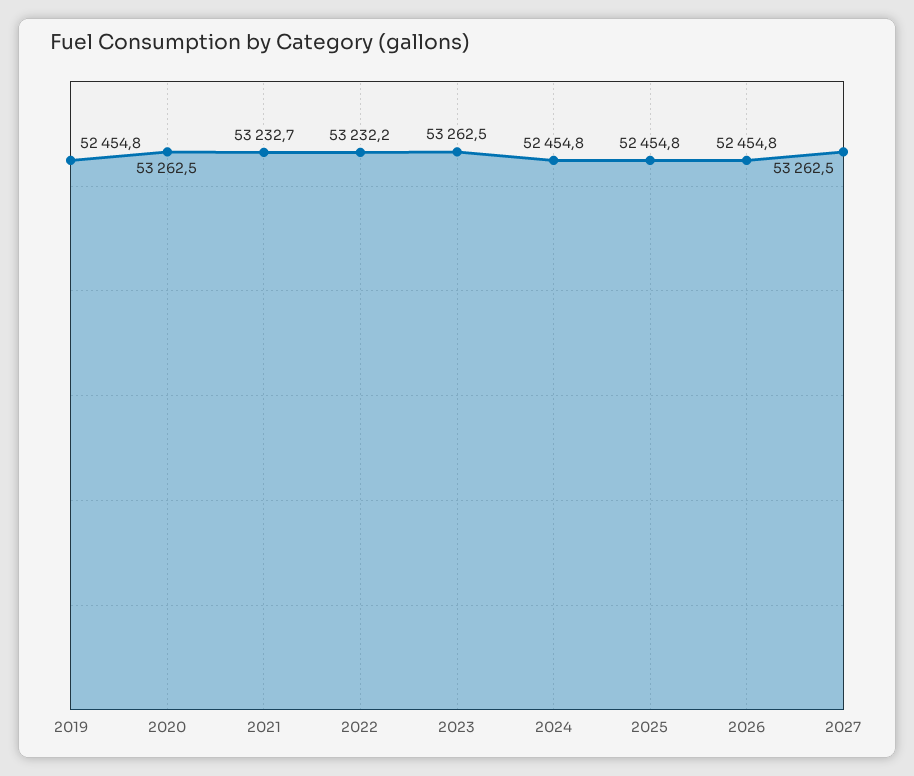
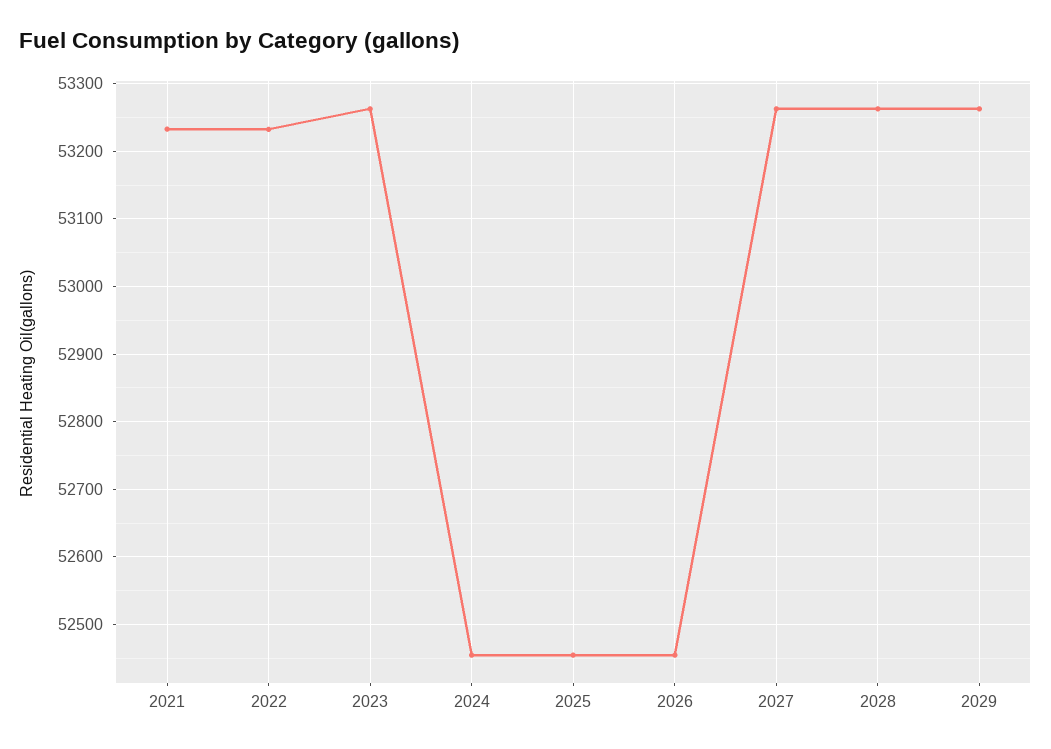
2019: 52454.8 -> none
2020: 53262.5 -> none
2028: none -> 53260
2029: none -> 53260

